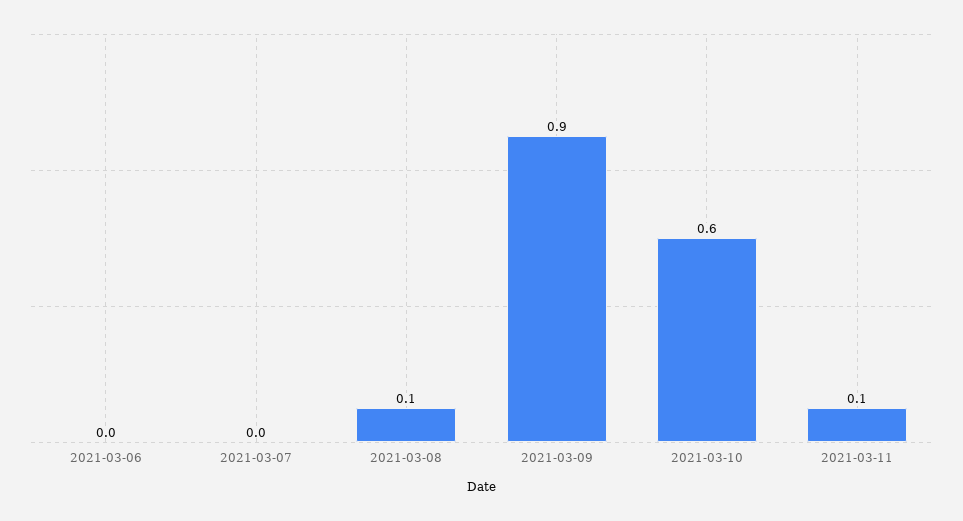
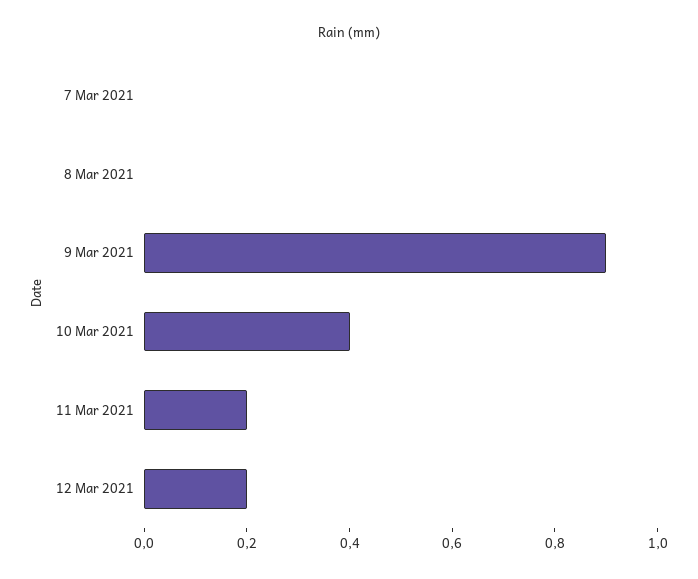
2021-03-06: 0 -> none
2021-03-08: 0.1 -> 0
2021-03-10: 0.6 -> 0.4
2021-03-11: 0.1 -> 0.2
12 Mar 2021: none -> 0.2

